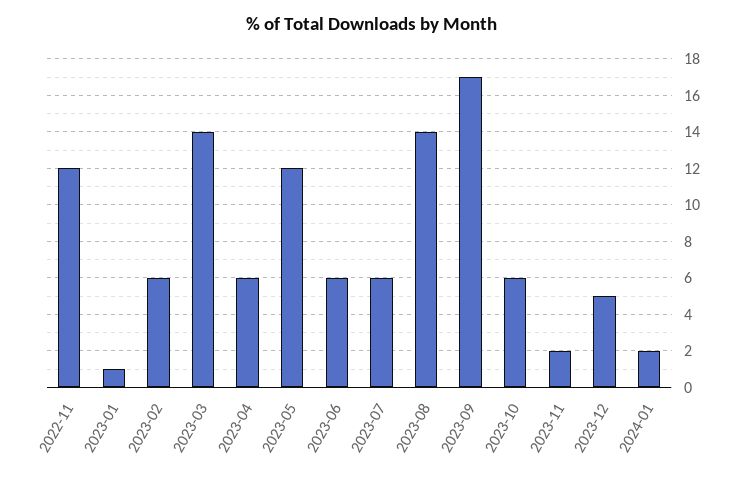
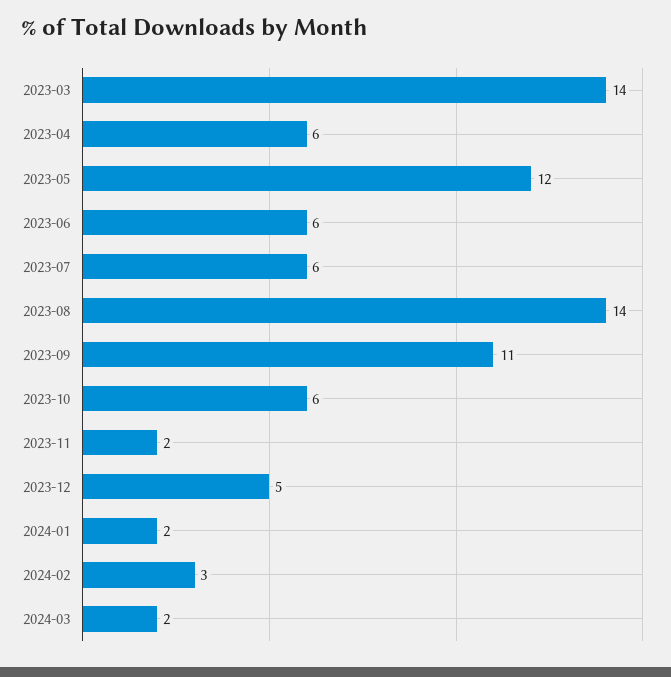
2022-11: 12 -> none
2023-01: 1 -> none
2023-02: 6 -> none
2023-09: 17 -> 11
2024-02: none -> 3
2024-03: none -> 2

